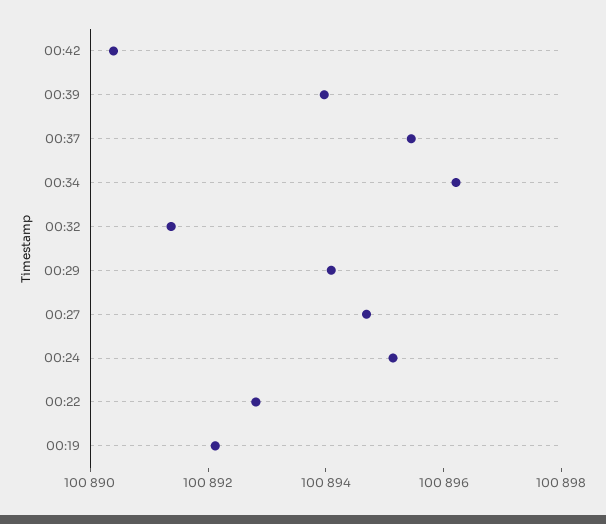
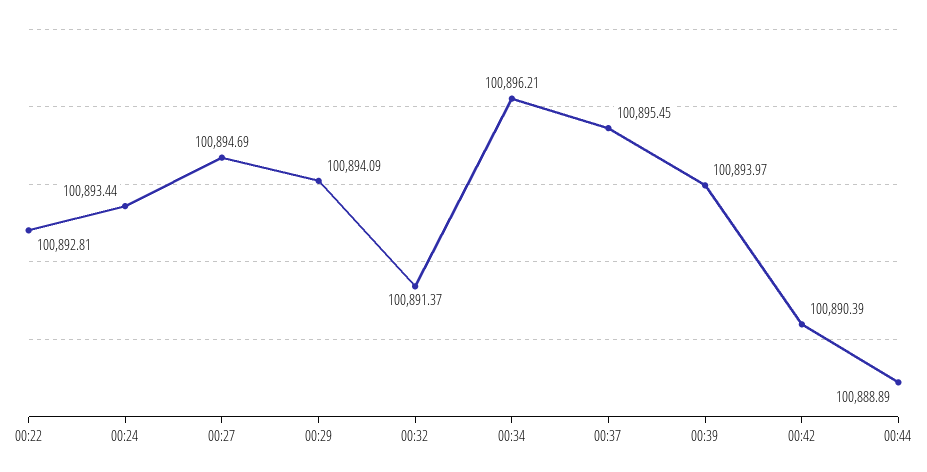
00:24: 100895 -> 100893.44
00:19: 100892 -> none
00:44: none -> 100888.89

